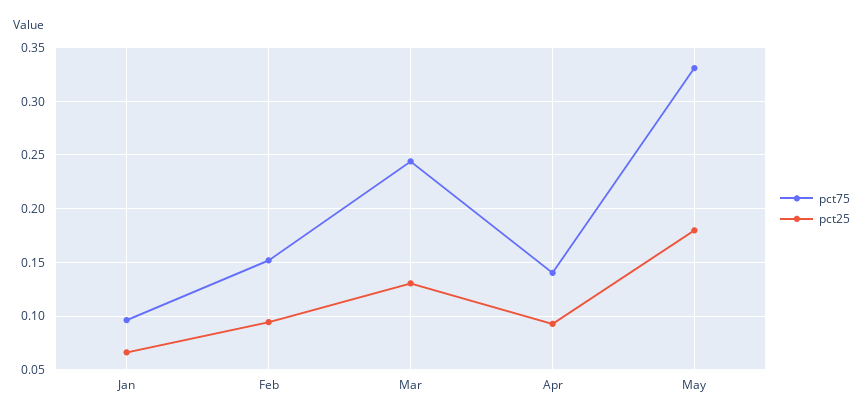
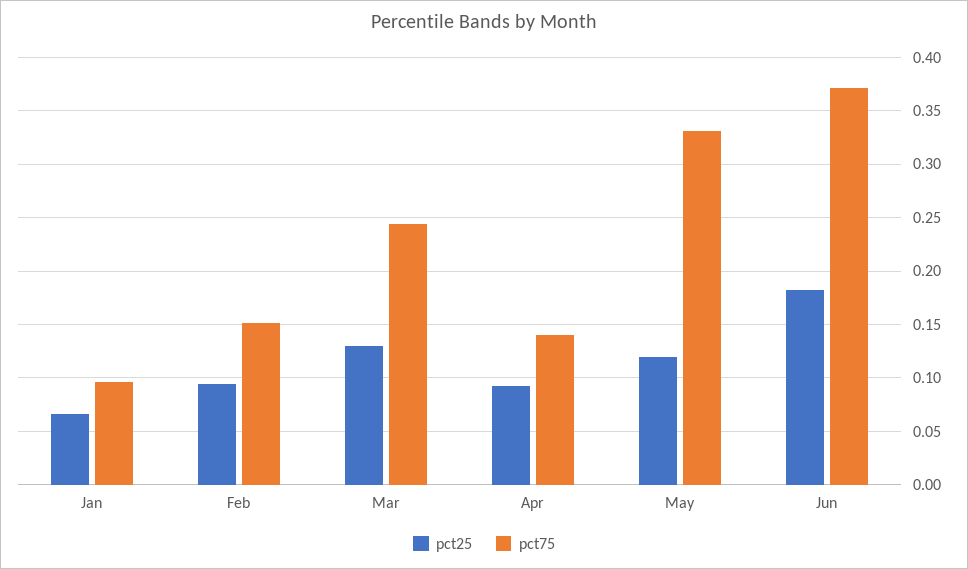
pct25, May: 0.18 -> 0.12
pct25, Jun: none -> 0.18
pct75, Jun: none -> 0.37

